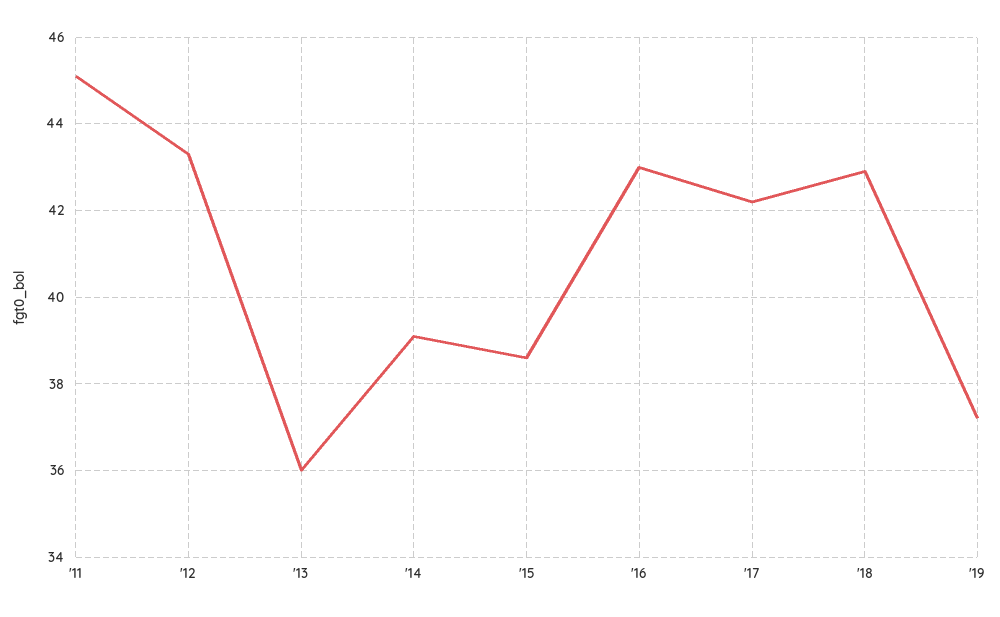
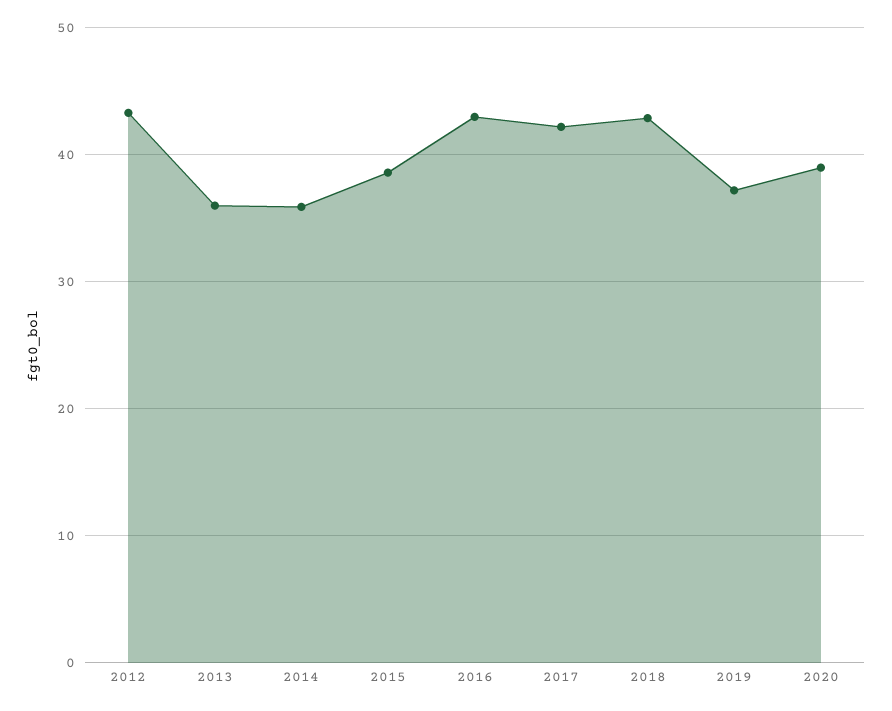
'11: 45 -> none
'14: 39 -> 36
2020: none -> 39

